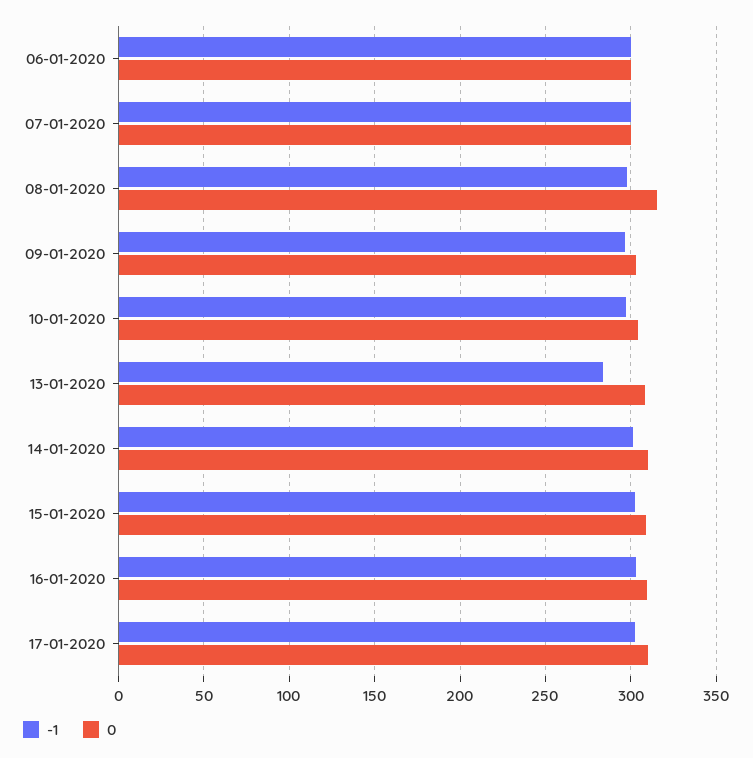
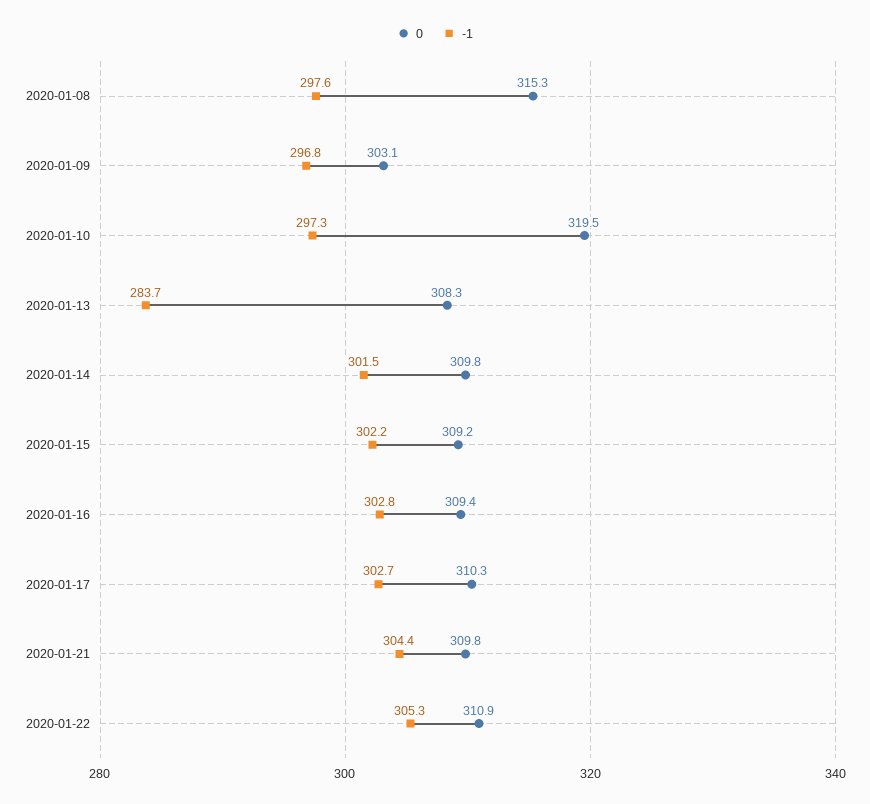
-1, 06-01-2020: 300 -> none
0, 06-01-2020: 300 -> none
-1, 07-01-2020: 300 -> none
0, 07-01-2020: 300 -> none
0, 10-01-2020: 305 -> 319.5
0, 2020-01-21: none -> 309.8
-1, 2020-01-21: none -> 304.4
0, 2020-01-22: none -> 310.9
-1, 2020-01-22: none -> 305.3

